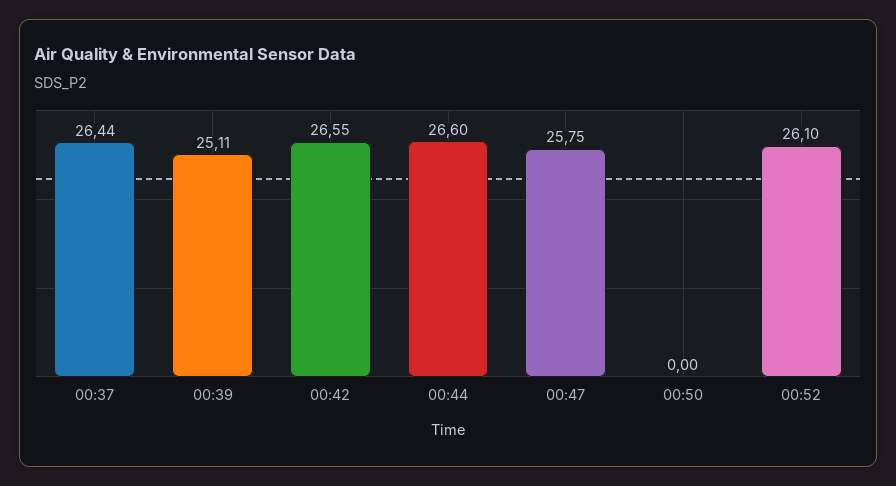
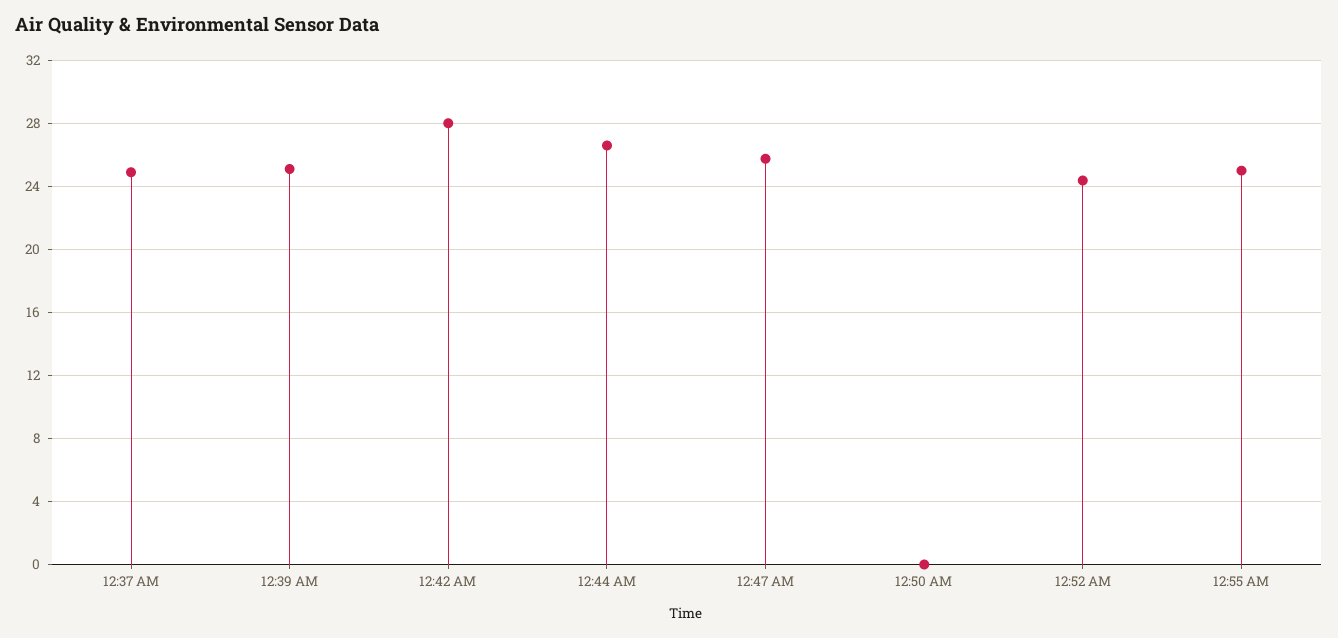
00:37: 26.44 -> 25
00:42: 26.55 -> 28
00:52: 26.1 -> 24.5
12:55 AM: none -> 25

